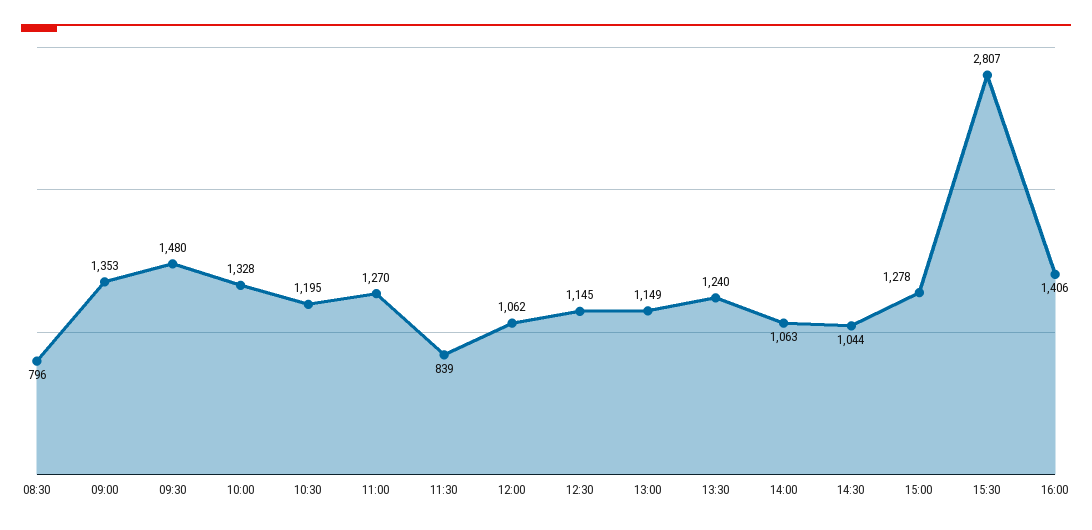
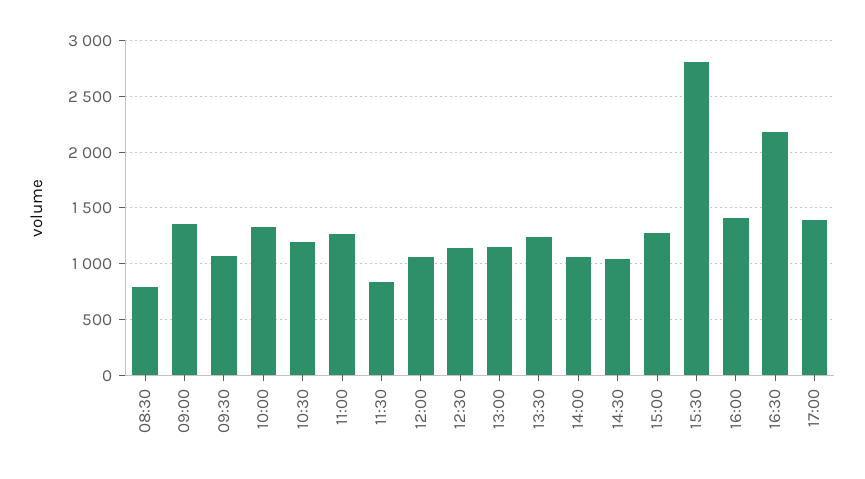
09:30: 1480 -> 1100
16:30: none -> 2200
17:00: none -> 1400

